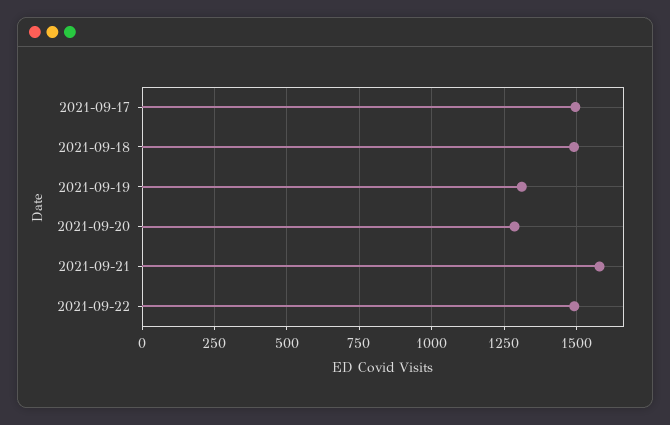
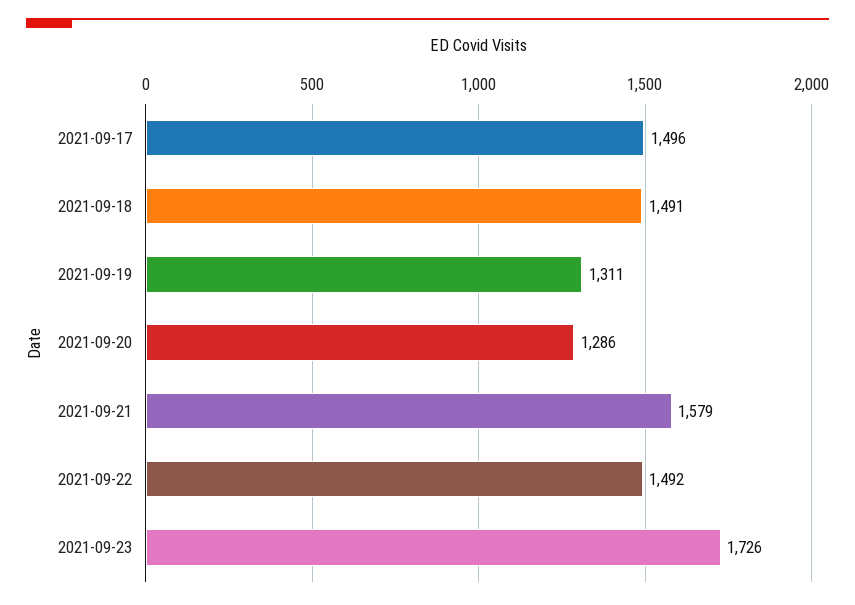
2021-09-23: none -> 1726

